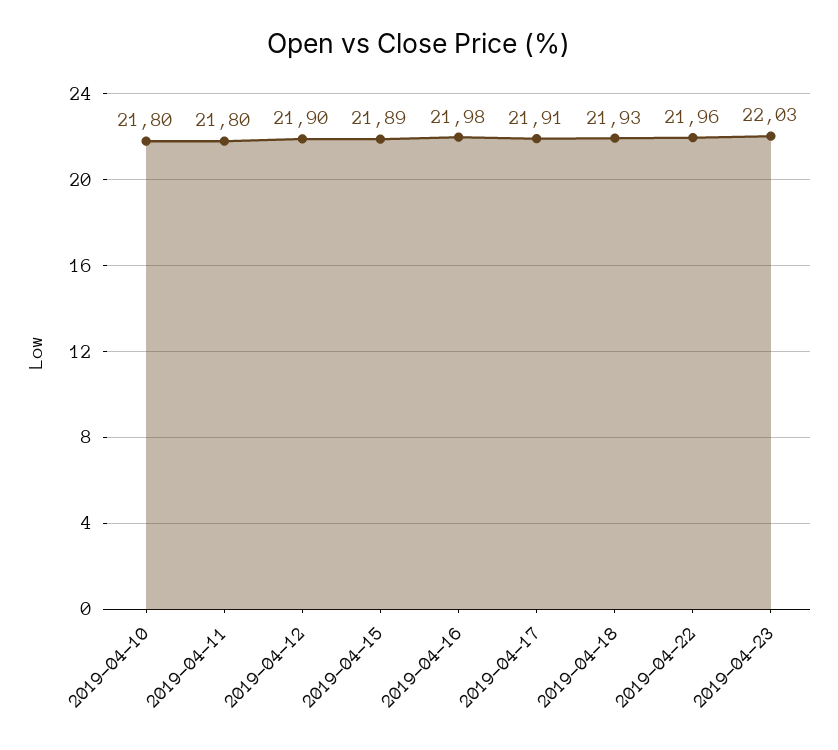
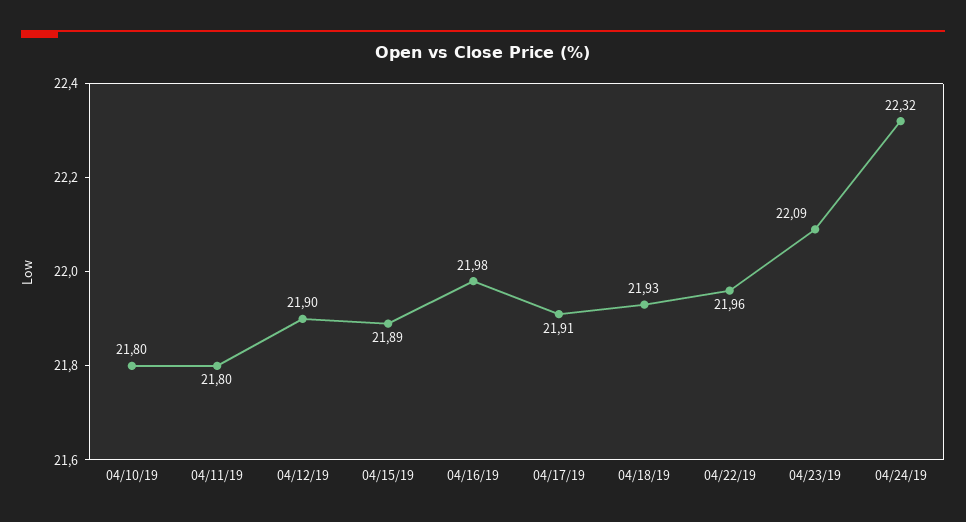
2019-04-23: 22.03 -> 22.09
04/24/19: none -> 22.32

